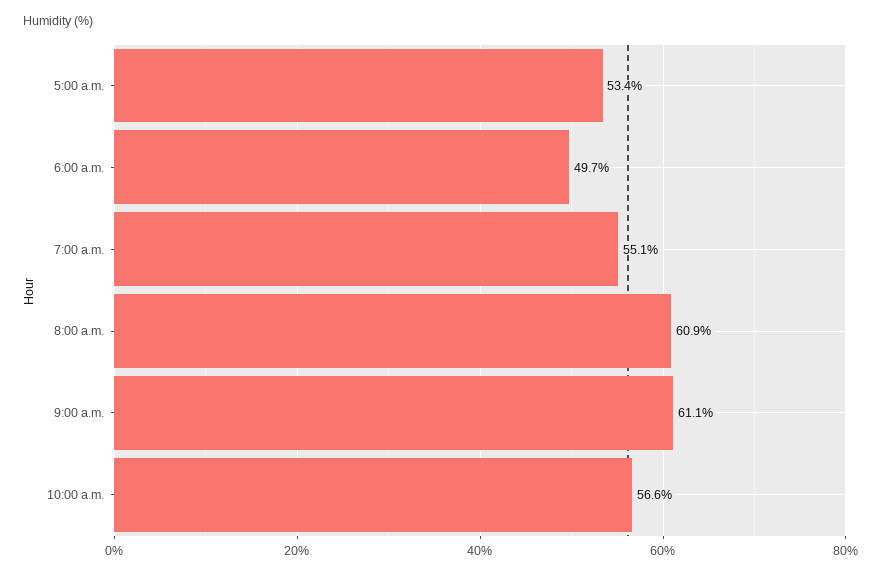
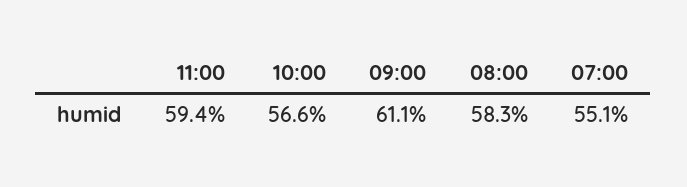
5:00 a.m.: 53.4 -> none
6:00 a.m.: 49.7 -> none
8:00 a.m.: 60.9 -> 58.3
11:00: none -> 59.4

